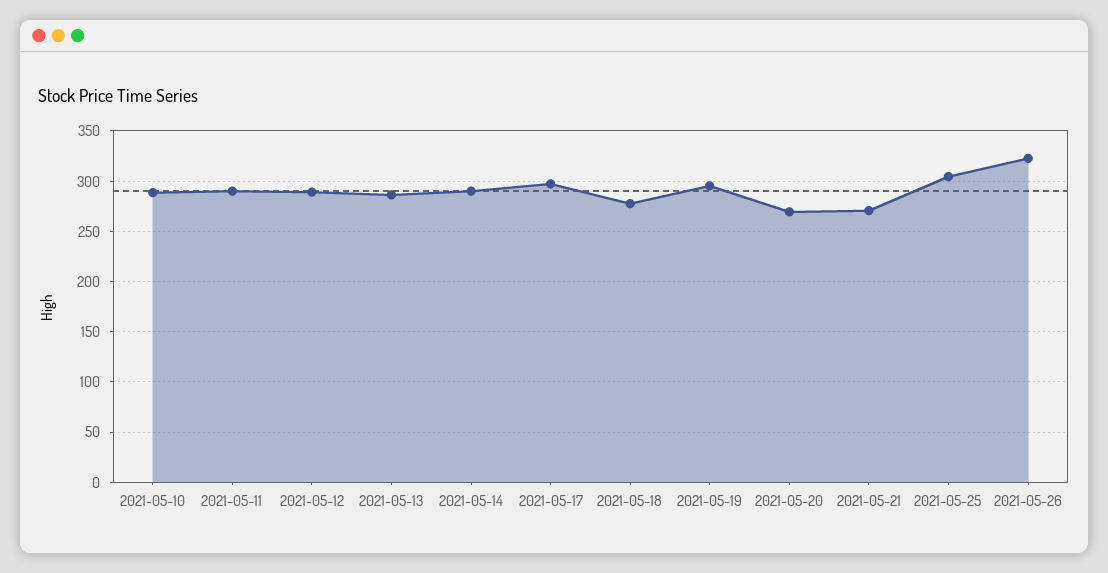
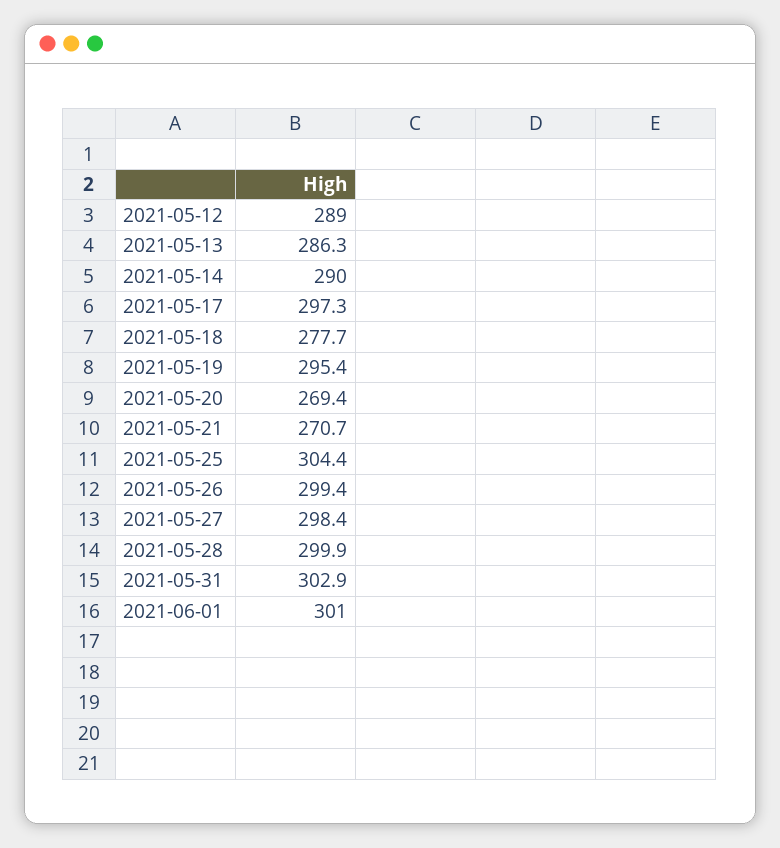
2021-05-10: 290 -> none
2021-05-11: 290 -> none
2021-05-26: 320 -> 299.4
2021-05-27: none -> 298.4
2021-05-28: none -> 299.9
2021-05-31: none -> 302.9
2021-06-01: none -> 301

